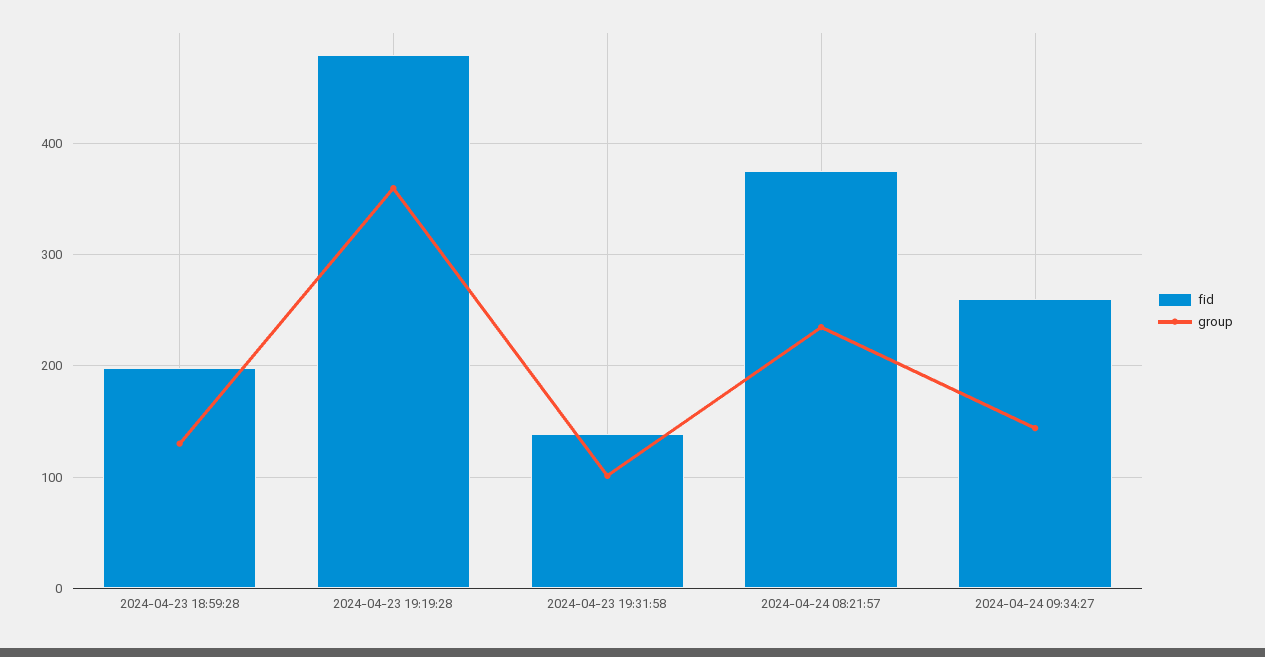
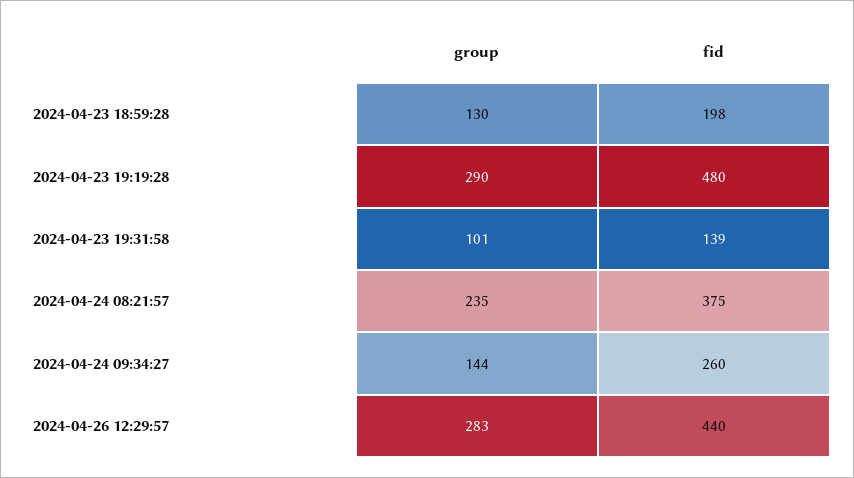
group, 2024-04-23 19:19:28: 360 -> 290
group, 2024-04-26 12:29:57: none -> 283
fid, 2024-04-26 12:29:57: none -> 440

